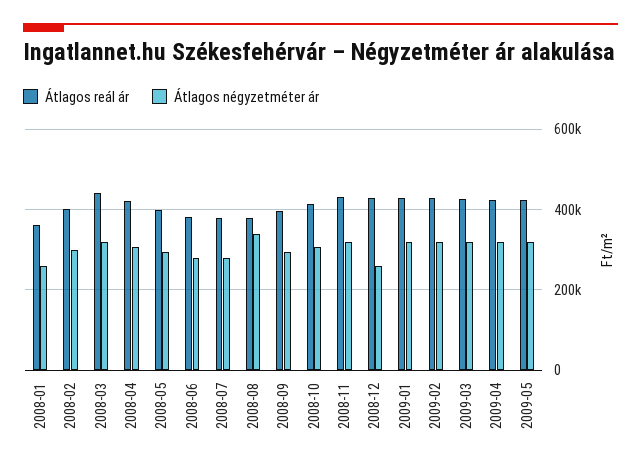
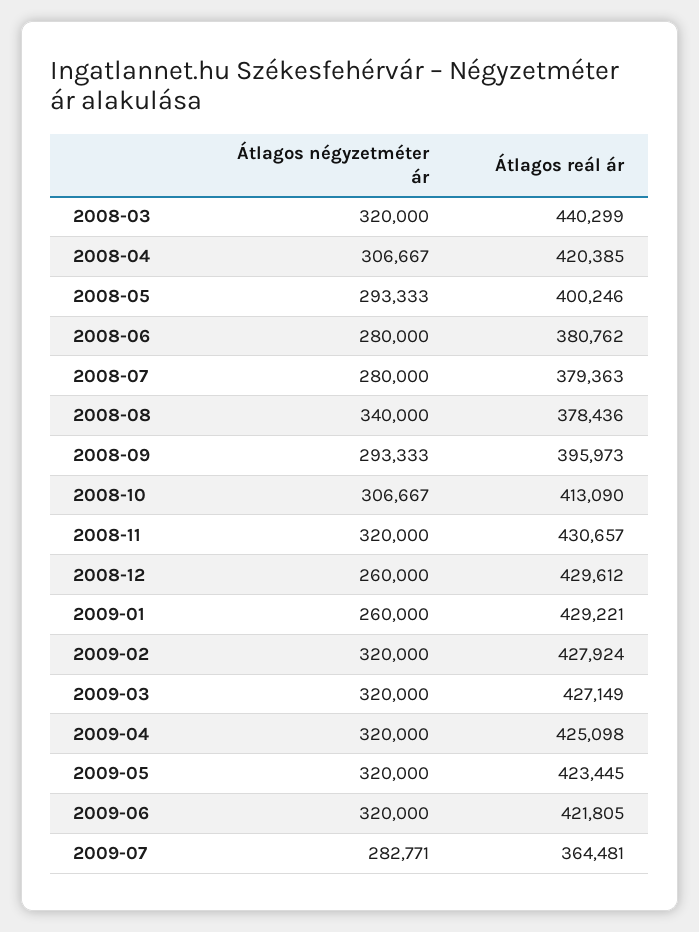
Átlagos reál ár, 2008-01: 360000 -> none
Átlagos négyzetméter ár, 2008-01: 260000 -> none
Átlagos reál ár, 2008-02: 400000 -> none
Átlagos négyzetméter ár, 2008-02: 300000 -> none
Átlagos négyzetméter ár, 2009-01: 320000 -> 260000
Átlagos négyzetméter ár, 2009-06: none -> 320000
Átlagos reál ár, 2009-06: none -> 421805
Átlagos négyzetméter ár, 2009-07: none -> 282771
Átlagos reál ár, 2009-07: none -> 364481

